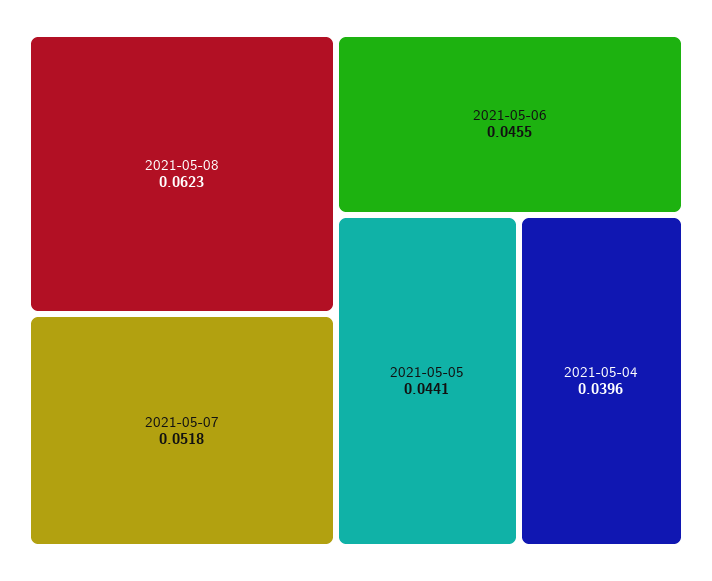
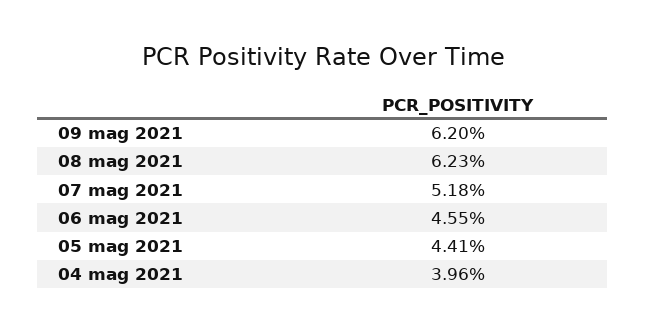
09 mag 2021: none -> 0.062

